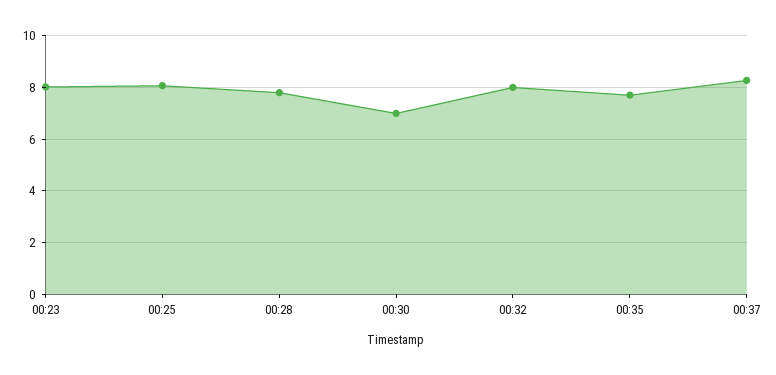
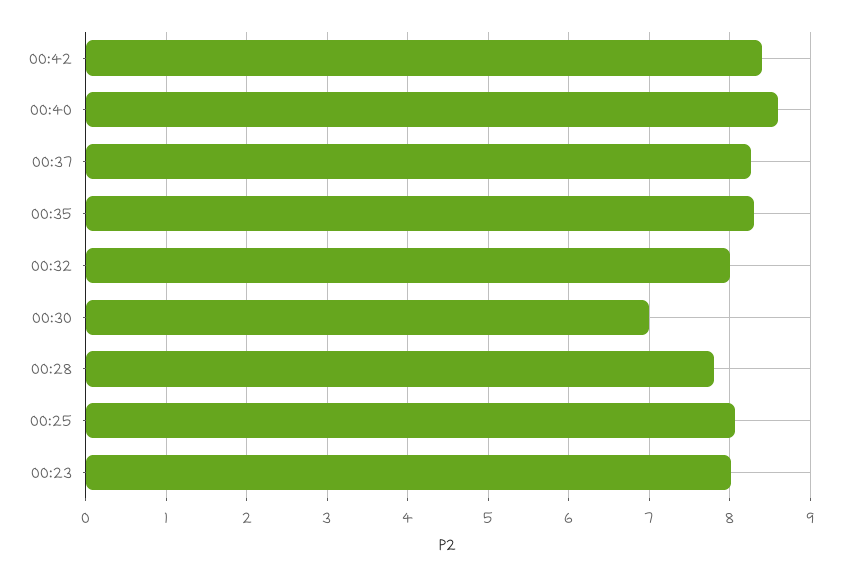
00:35: 7.75 -> 8.3
00:42: none -> 8.4
00:40: none -> 8.6

